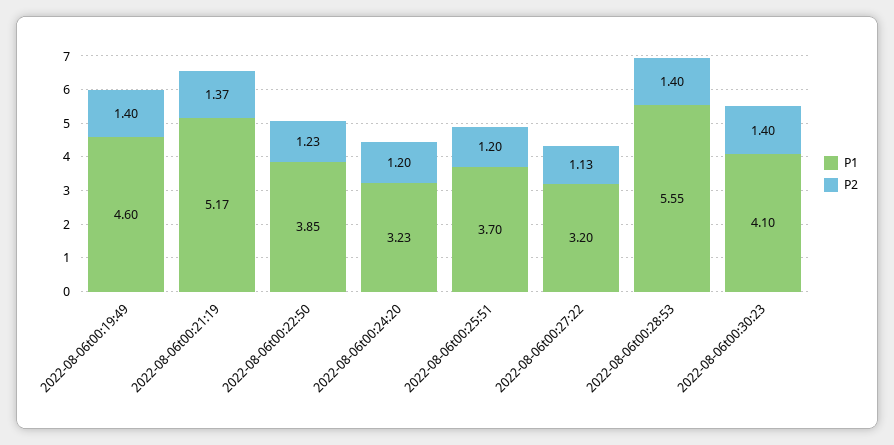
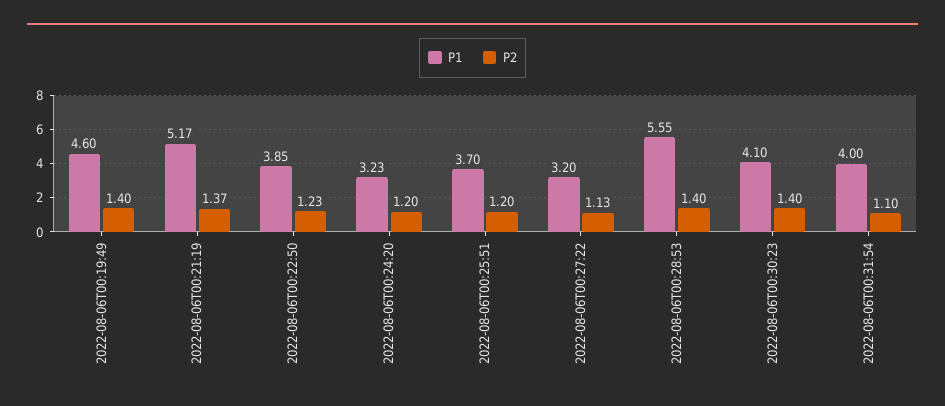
P1, 2022-08-06T00:31:54: none -> 4
P2, 2022-08-06T00:31:54: none -> 1.1

